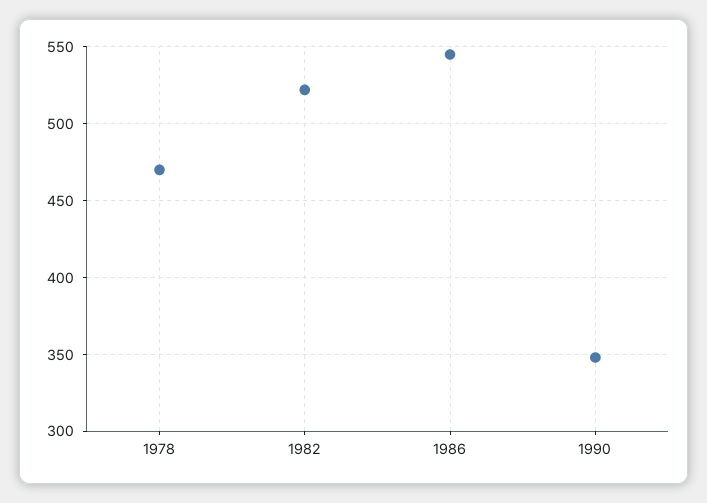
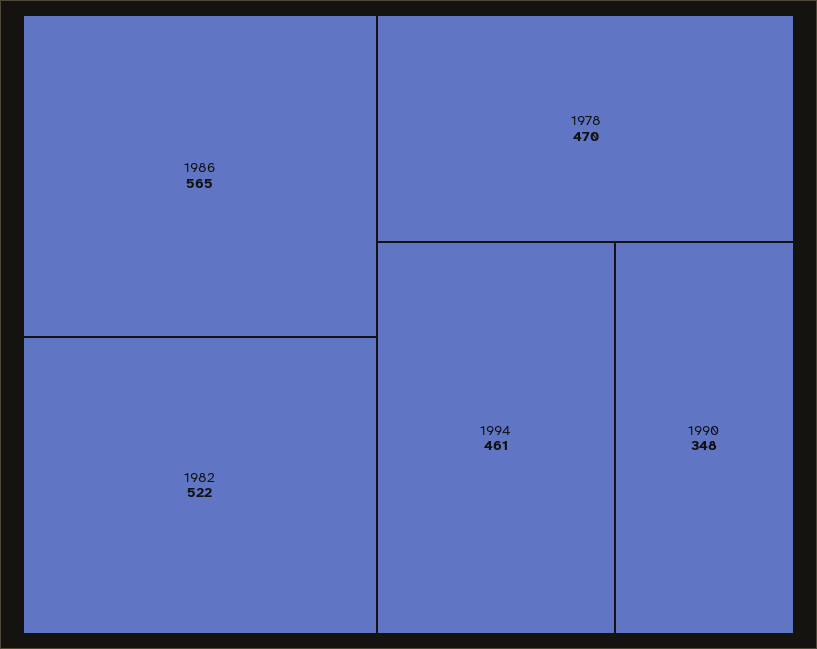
1986: 545 -> 565
1994: none -> 461

